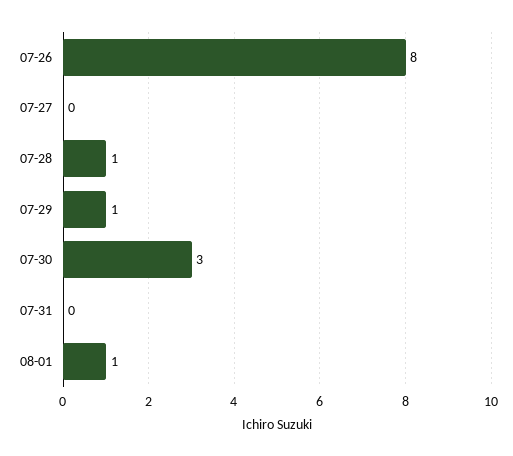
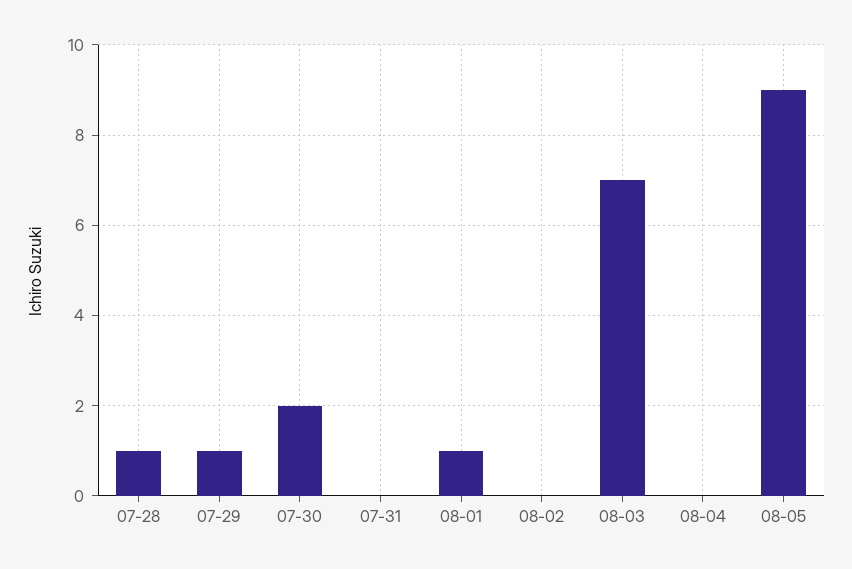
07-26: 8 -> none
07-27: 0 -> none
07-30: 3 -> 2
08-02: none -> 0
08-03: none -> 7
08-04: none -> 0
08-05: none -> 9

